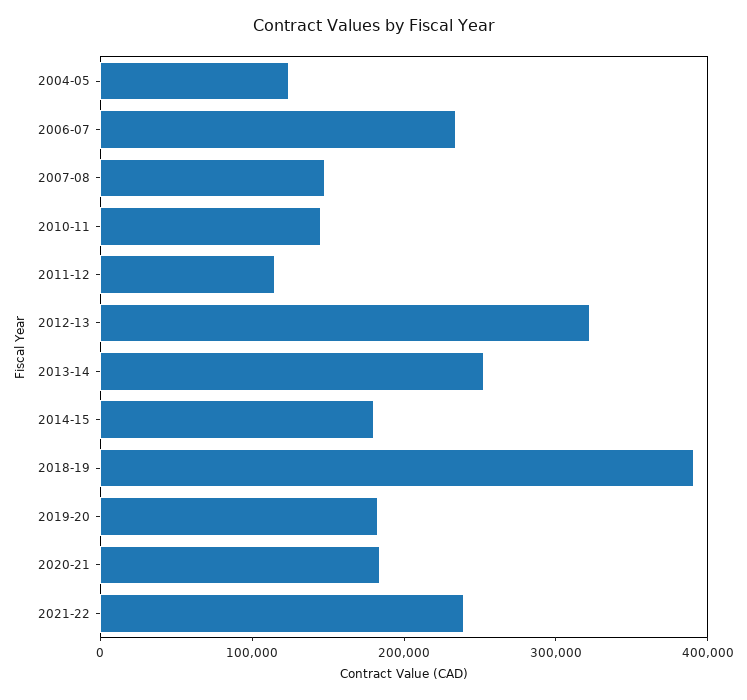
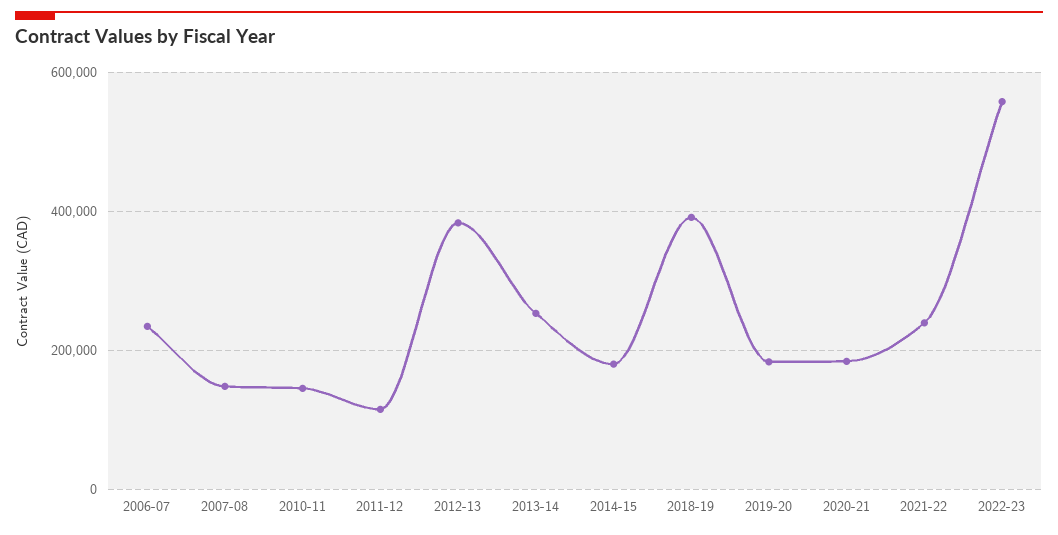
2004-05: 120000 -> none
2012-13: 320000 -> 380000
2022-23: none -> 560000

